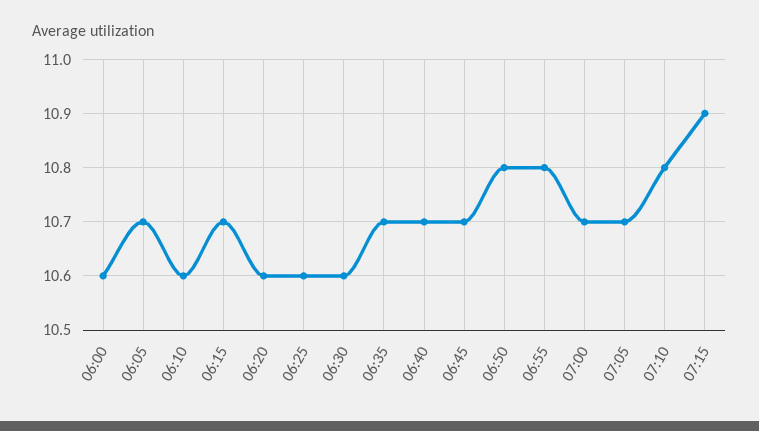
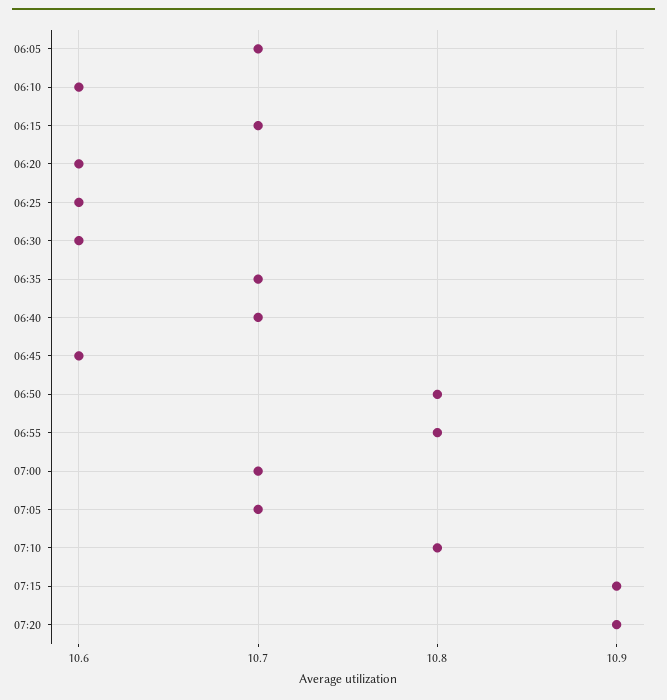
06:00: 10.6 -> none
06:45: 10.7 -> 10.6
07:20: none -> 10.9

